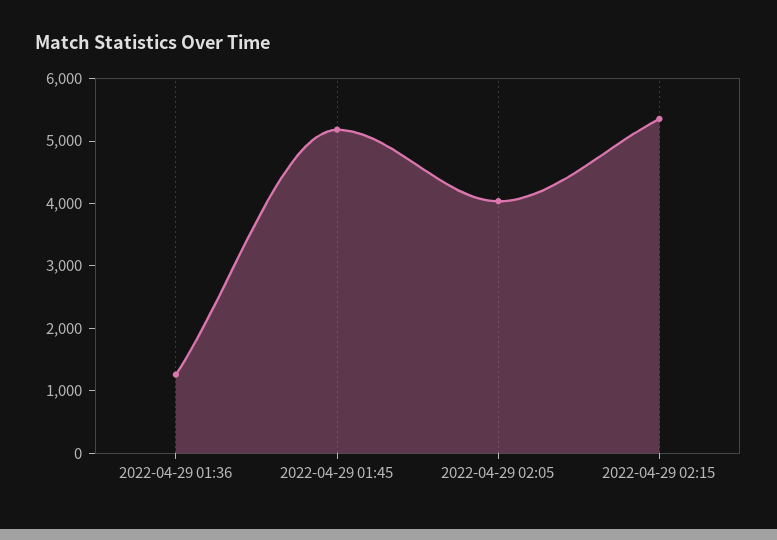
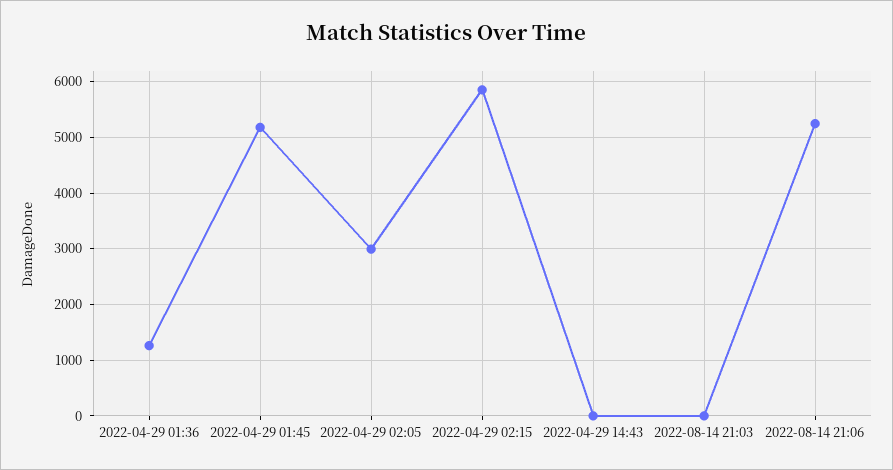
2022-04-29 02:05: 4000 -> 3000
2022-04-29 02:15: 5400 -> 5800
2022-04-29 14:43: none -> 0
2022-08-14 21:03: none -> 0
2022-08-14 21:06: none -> 5200

